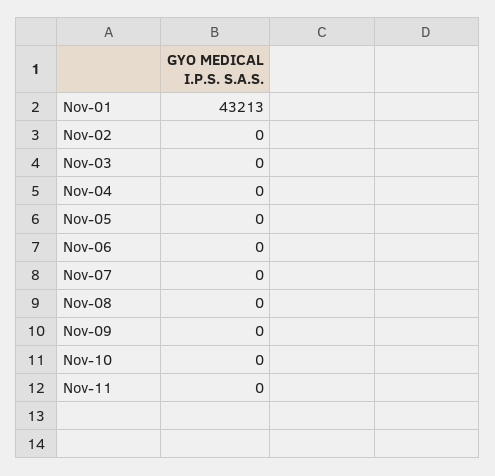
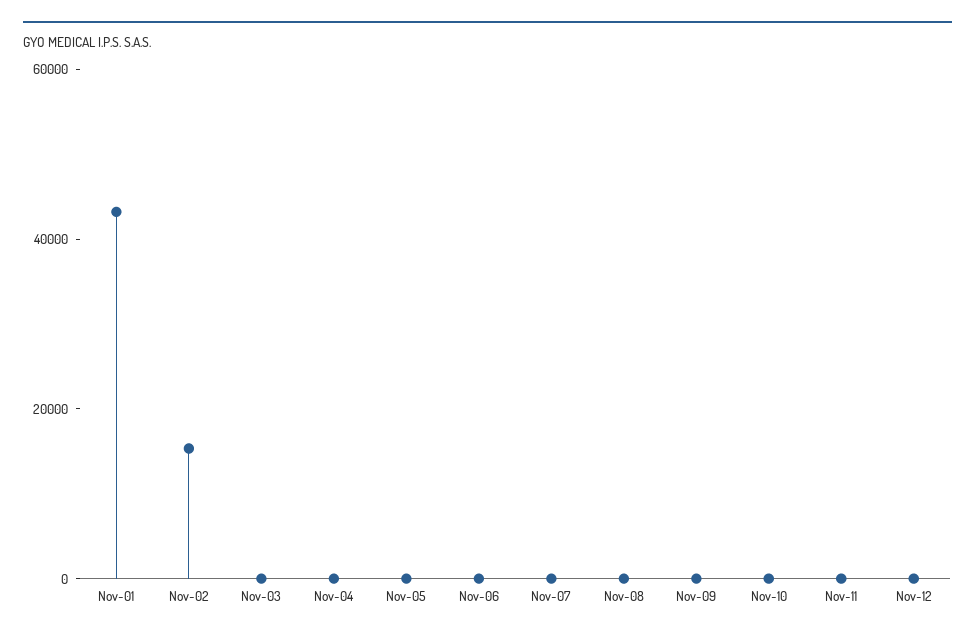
Nov-02: 0 -> 15000
Nov-12: none -> 0

